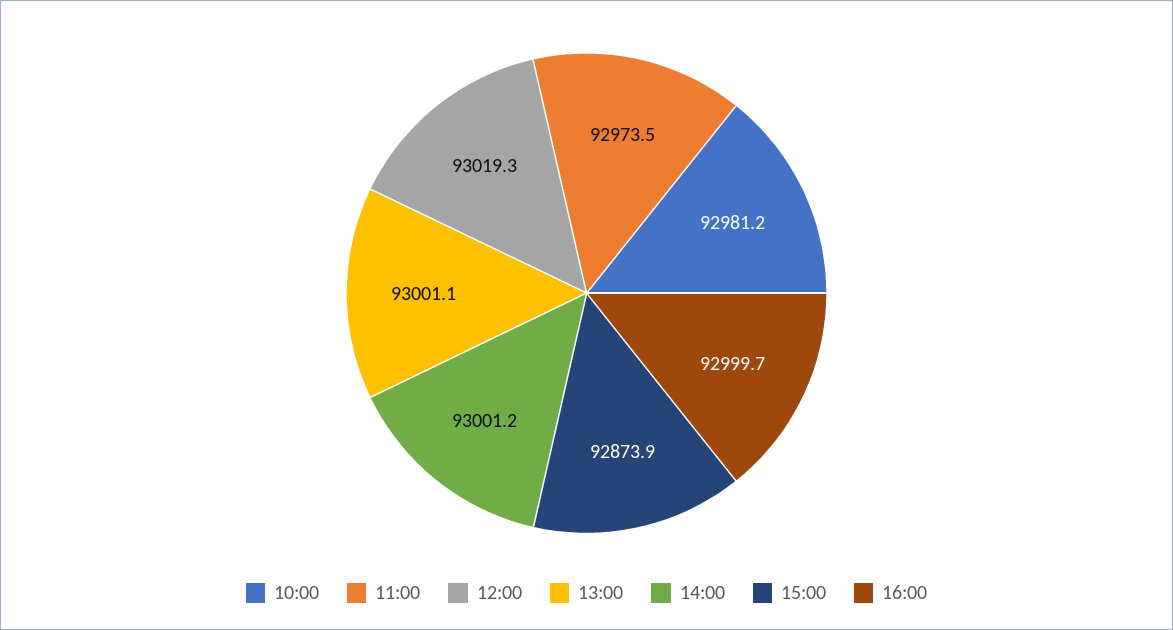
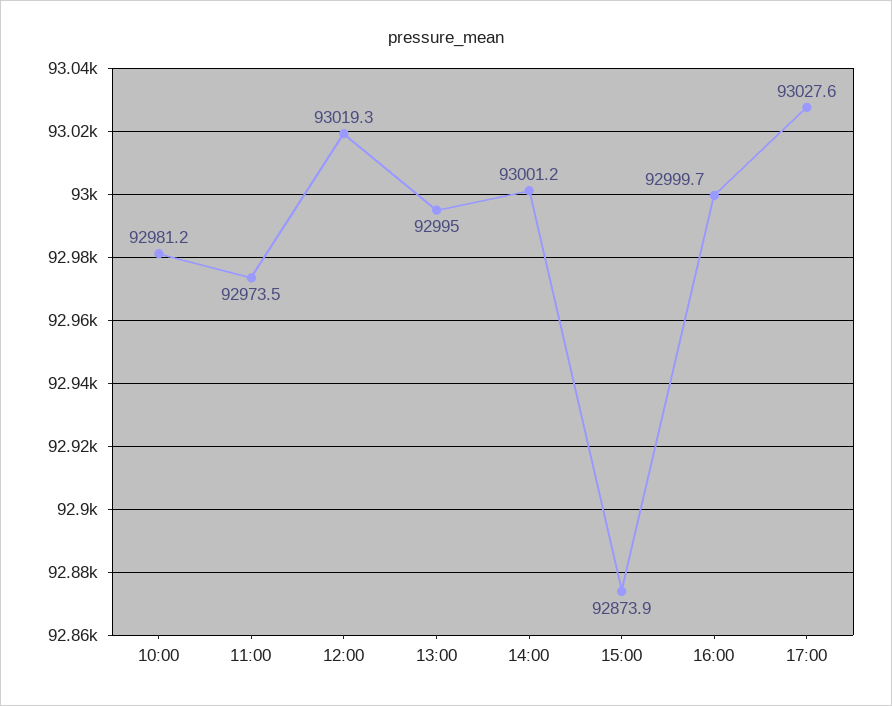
13:00: 93001.1 -> 92995
17:00: none -> 93027.6

